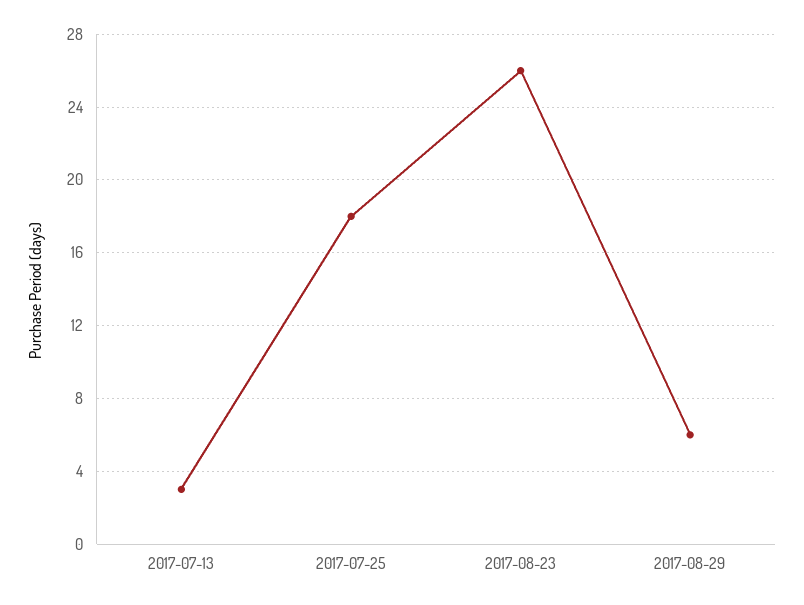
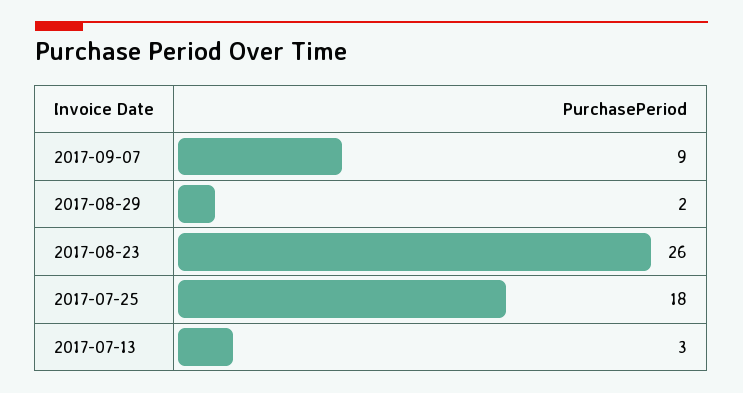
2017-08-29: 6 -> 2
2017-09-07: none -> 9

